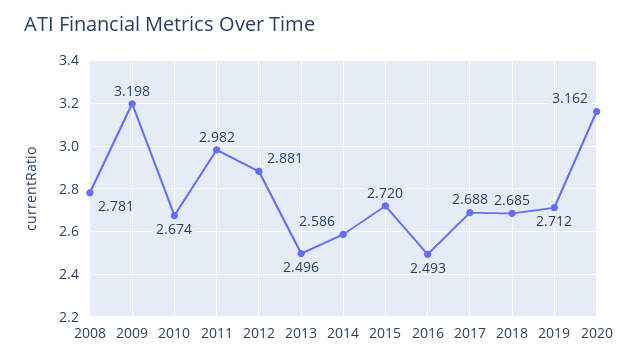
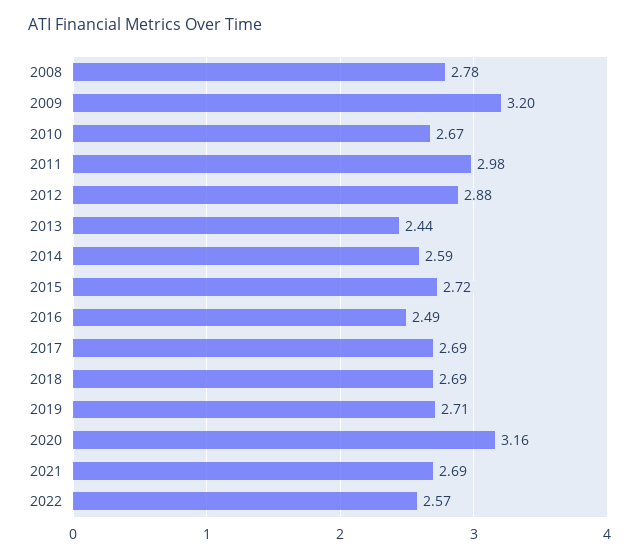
2013: 2.496 -> 2.44
2021: none -> 2.69
2022: none -> 2.57

